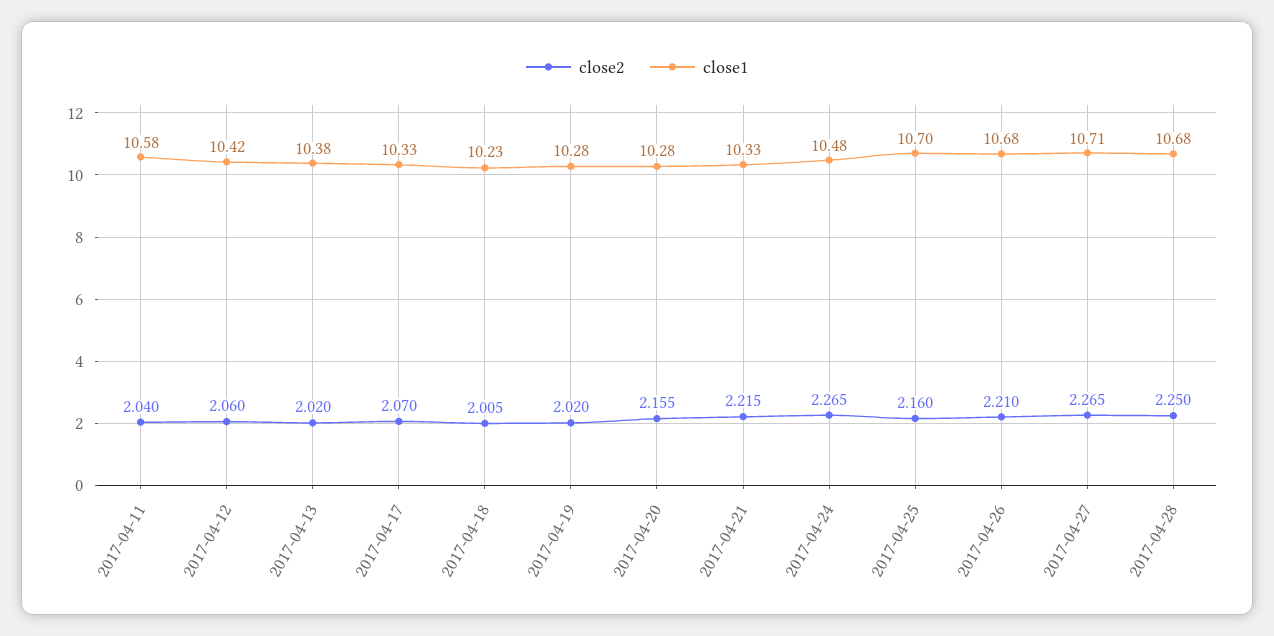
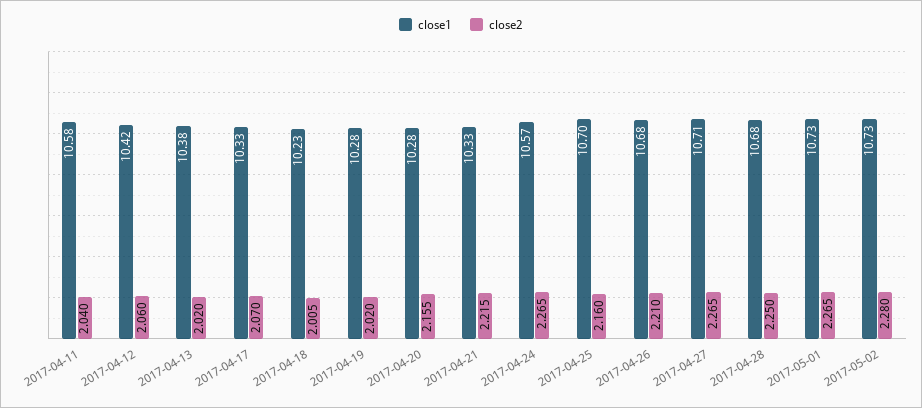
close1, 2017-04-24: 10.48 -> 10.57
close1, 2017-05-01: none -> 10.73
close2, 2017-05-01: none -> 2.265
close1, 2017-05-02: none -> 10.73
close2, 2017-05-02: none -> 2.28

